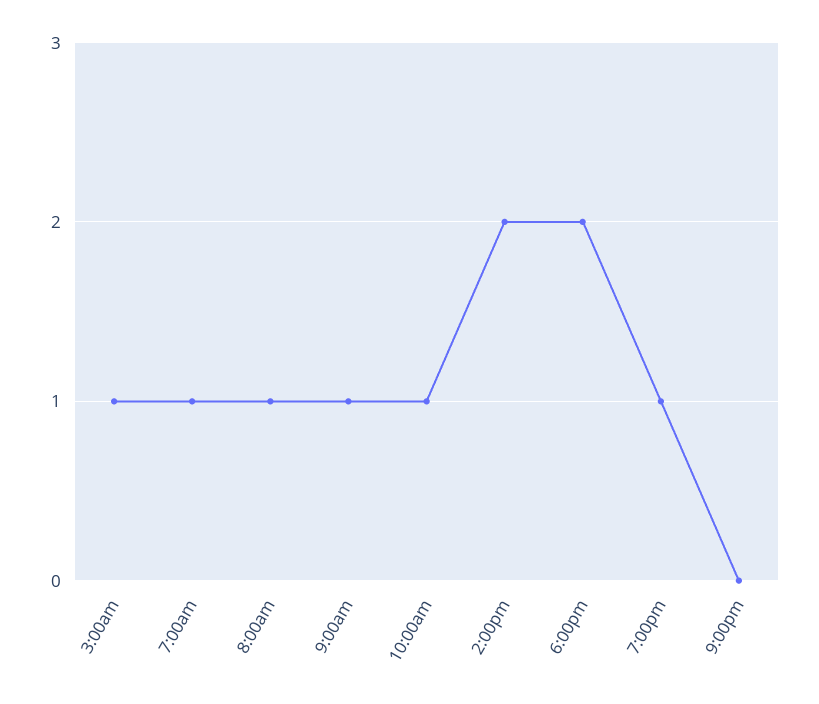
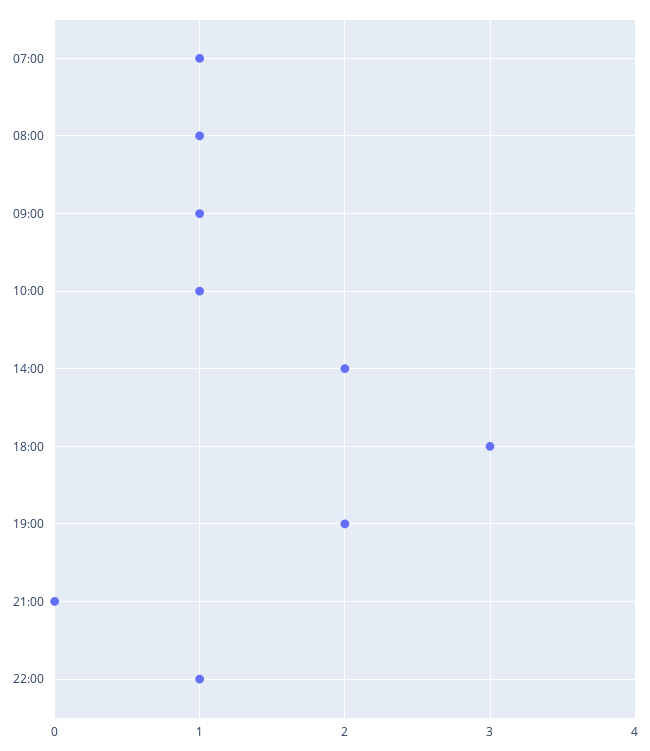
3:00am: 1 -> none
6:00pm: 2 -> 3
7:00pm: 1 -> 2
22:00: none -> 1

